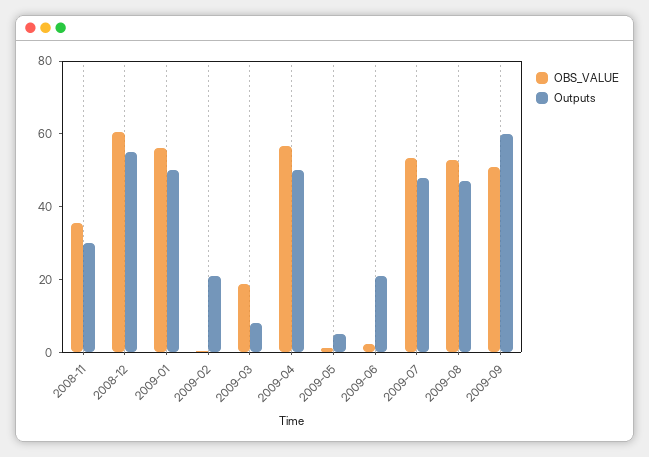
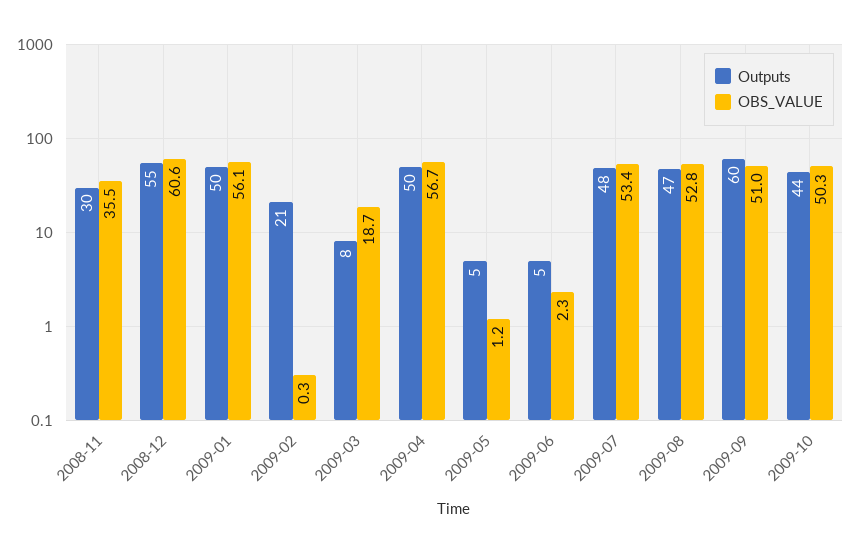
Outputs, 2009-06: 20 -> 5
Outputs, 2009-10: none -> 44
OBS_VALUE, 2009-10: none -> 50.3

